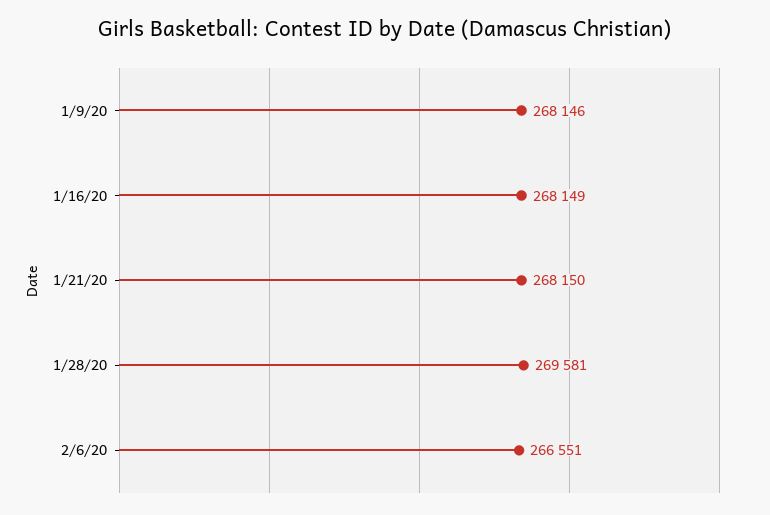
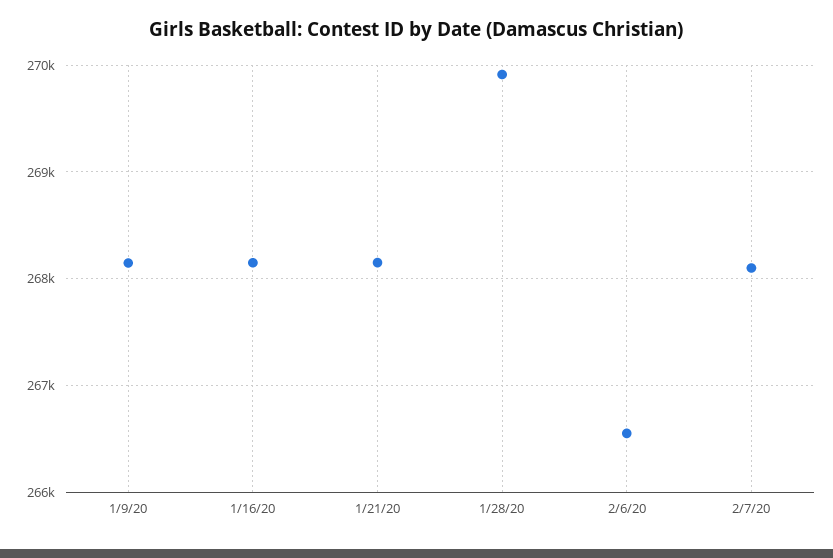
1/28/20: 269581 -> 269900
2/7/20: none -> 268100

